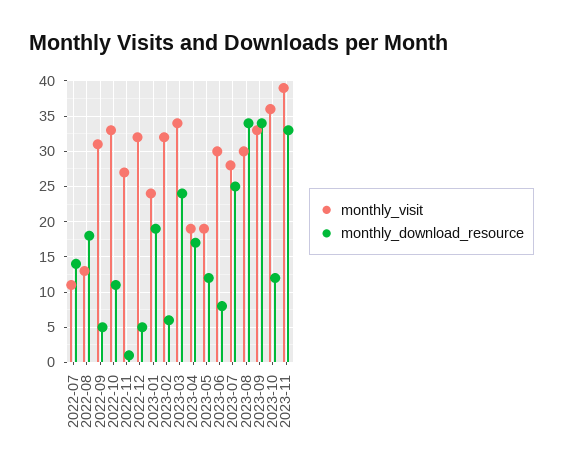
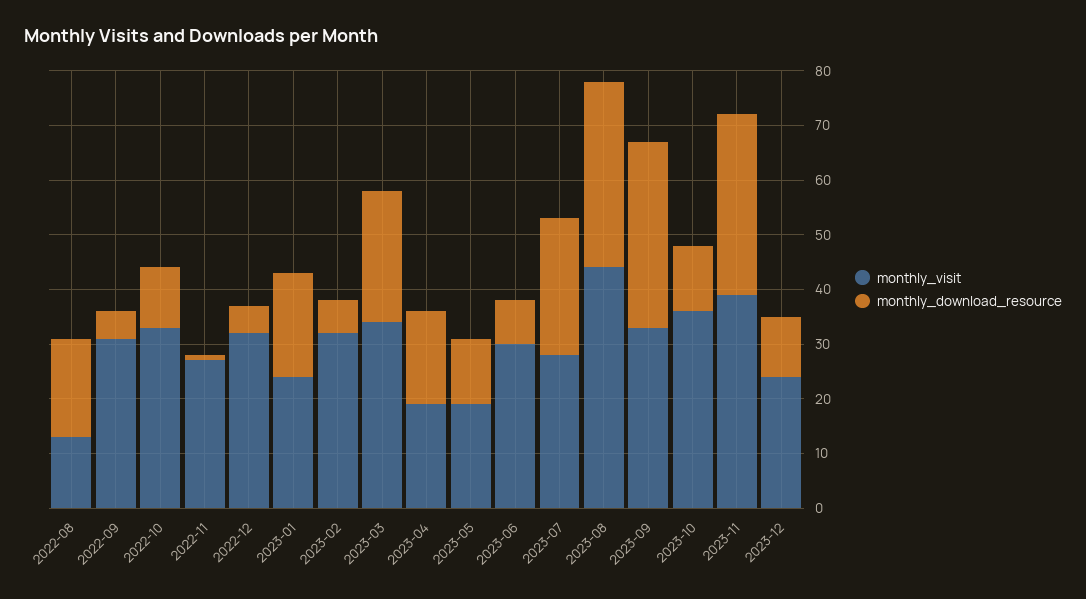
monthly_visit, 2022-07: 11 -> none
monthly_download_resource, 2022-07: 14 -> none
monthly_visit, 2023-08: 30 -> 45
monthly_visit, 2023-12: none -> 25
monthly_download_resource, 2023-12: none -> 10

